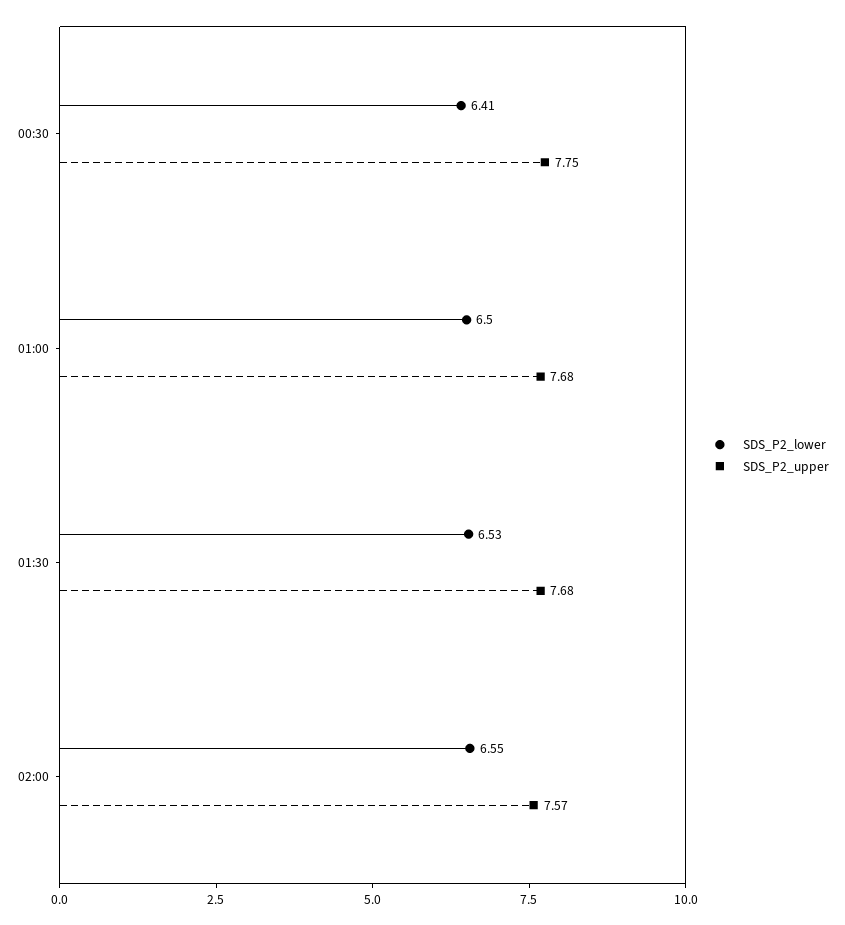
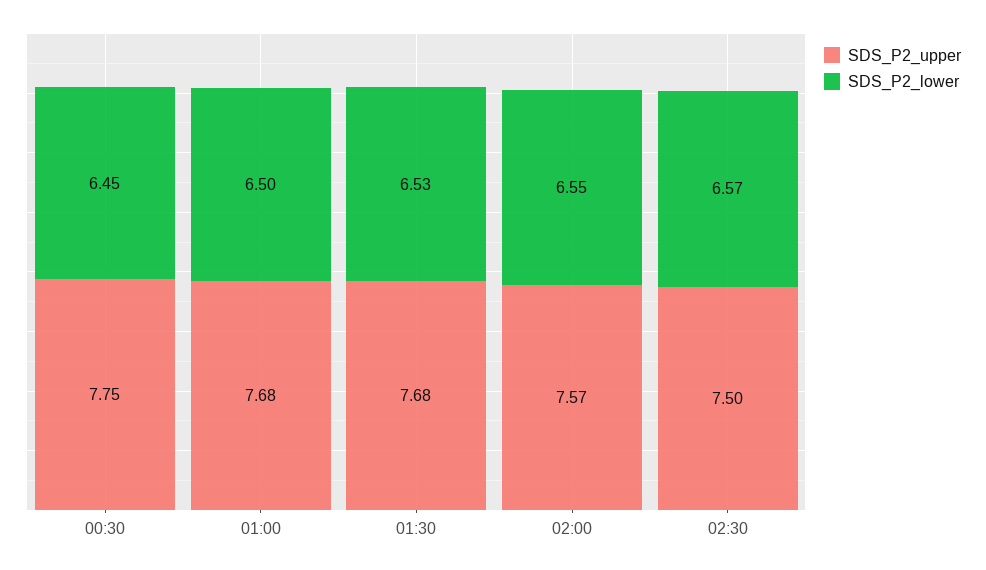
SDS_P2_lower, 00:30: 6.41 -> 6.45
SDS_P2_upper, 02:30: none -> 7.5
SDS_P2_lower, 02:30: none -> 6.57

